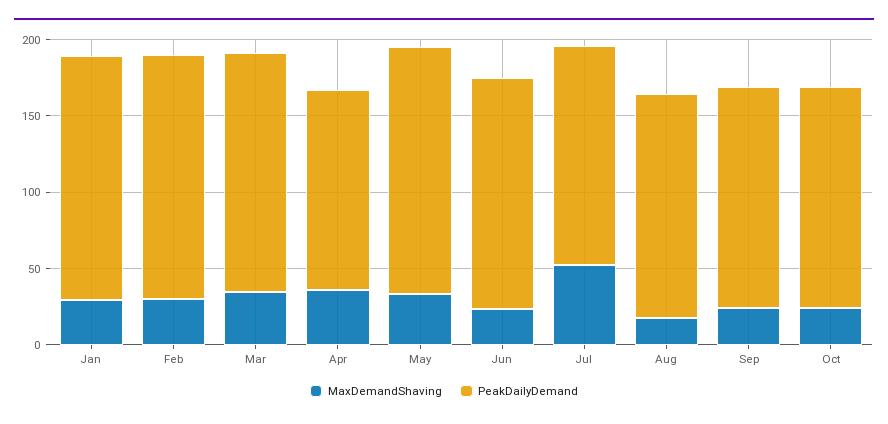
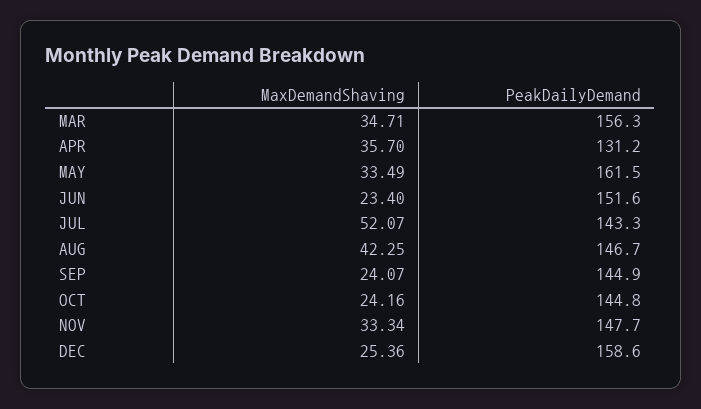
MaxDemandShaving, Jan: 30 -> none
PeakDailyDemand, Jan: 160 -> none
MaxDemandShaving, Feb: 30 -> none
PeakDailyDemand, Feb: 160 -> none
MaxDemandShaving, Aug: 20 -> 42.25
MaxDemandShaving, NOV: none -> 33.34
PeakDailyDemand, NOV: none -> 147.7
MaxDemandShaving, DEC: none -> 25.36
PeakDailyDemand, DEC: none -> 158.6

